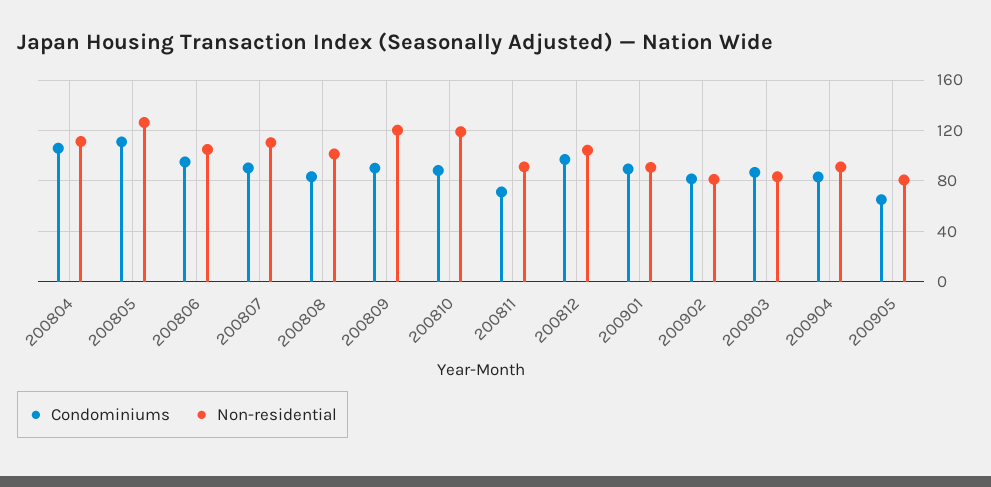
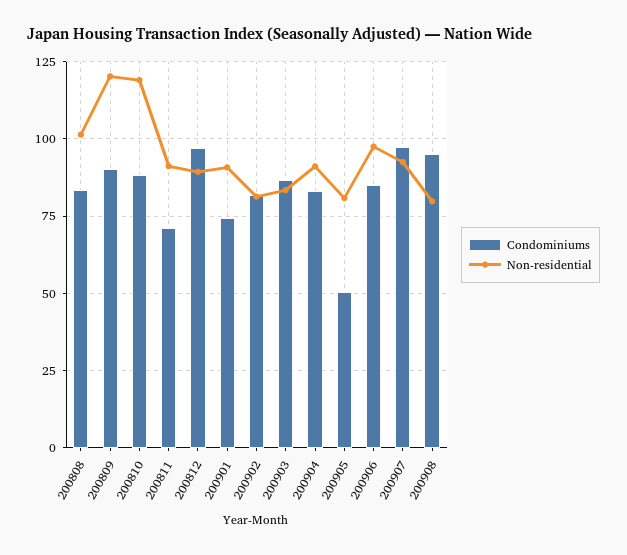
Condominiums, 200804: 105 -> none
Non-residential, 200804: 110 -> none
Condominiums, 200805: 110 -> none
Non-residential, 200805: 125 -> none
Condominiums, 200806: 95 -> none
Non-residential, 200806: 105 -> none
Condominiums, 200807: 90 -> none
Non-residential, 200807: 110 -> none
Non-residential, 200812: 105 -> 90
Condominiums, 200901: 90 -> 75
Condominiums, 200905: 65 -> 50
Condominiums, 200906: none -> 85
Non-residential, 200906: none -> 97.5
Condominiums, 200907: none -> 97.5
Non-residential, 200907: none -> 92.5
Condominiums, 200908: none -> 95
Non-residential, 200908: none -> 80

